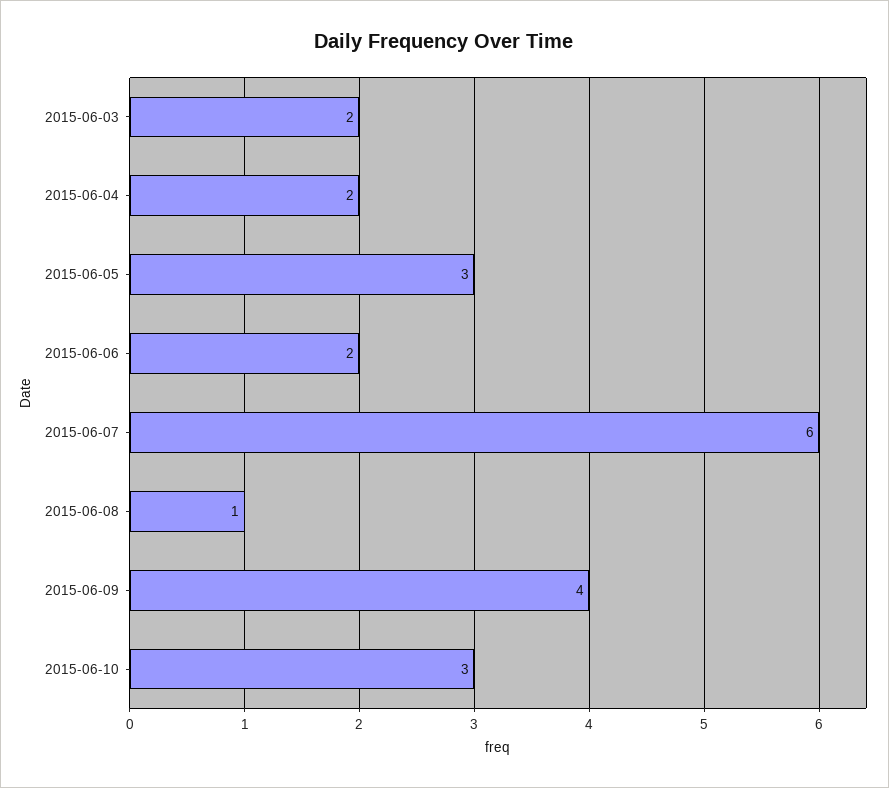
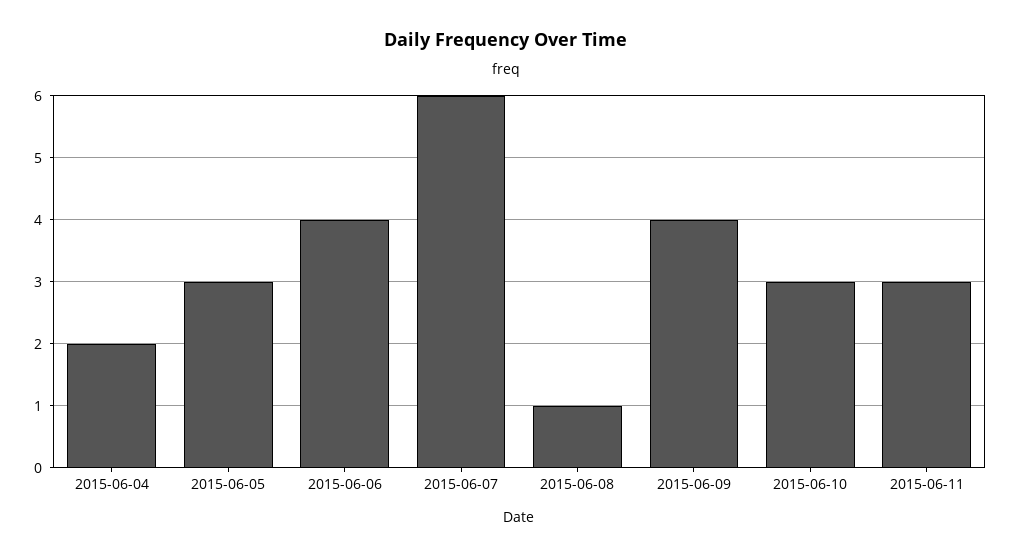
2015-06-03: 2 -> none
2015-06-06: 2 -> 4
2015-06-11: none -> 3

